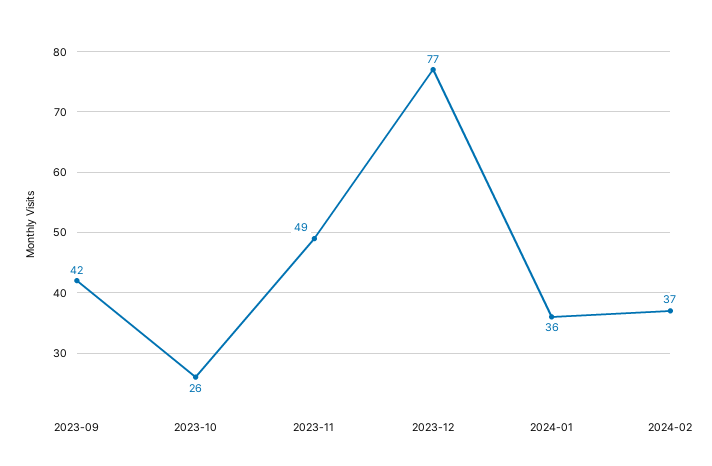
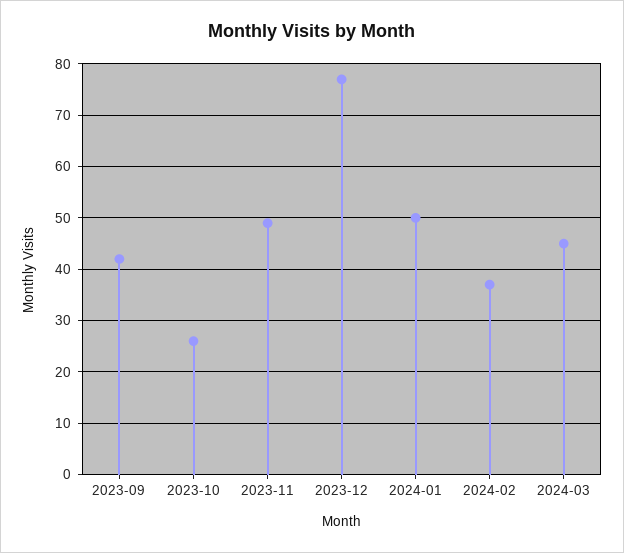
2024-01: 36 -> 50
2024-03: none -> 45

